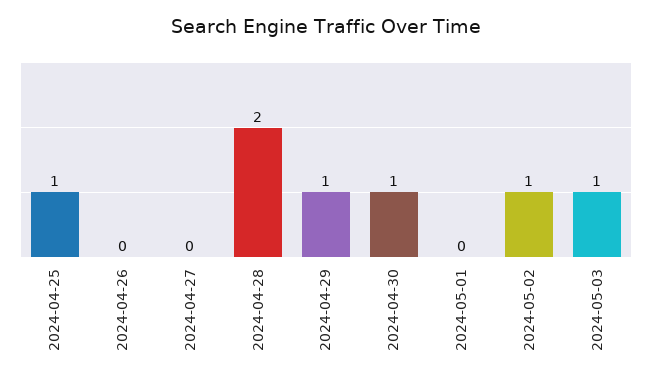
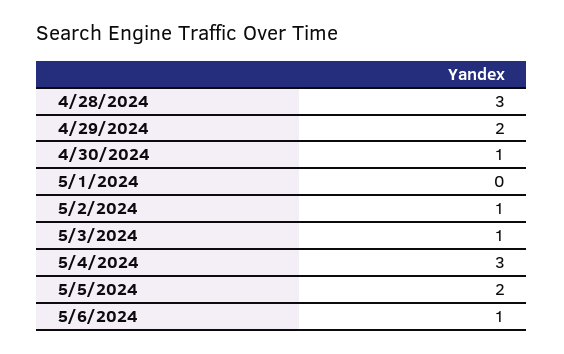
2024-04-25: 1 -> none
2024-04-26: 0 -> none
2024-04-27: 0 -> none
2024-04-28: 2 -> 3
2024-04-29: 1 -> 2
5/4/2024: none -> 3
5/5/2024: none -> 2
5/6/2024: none -> 1

